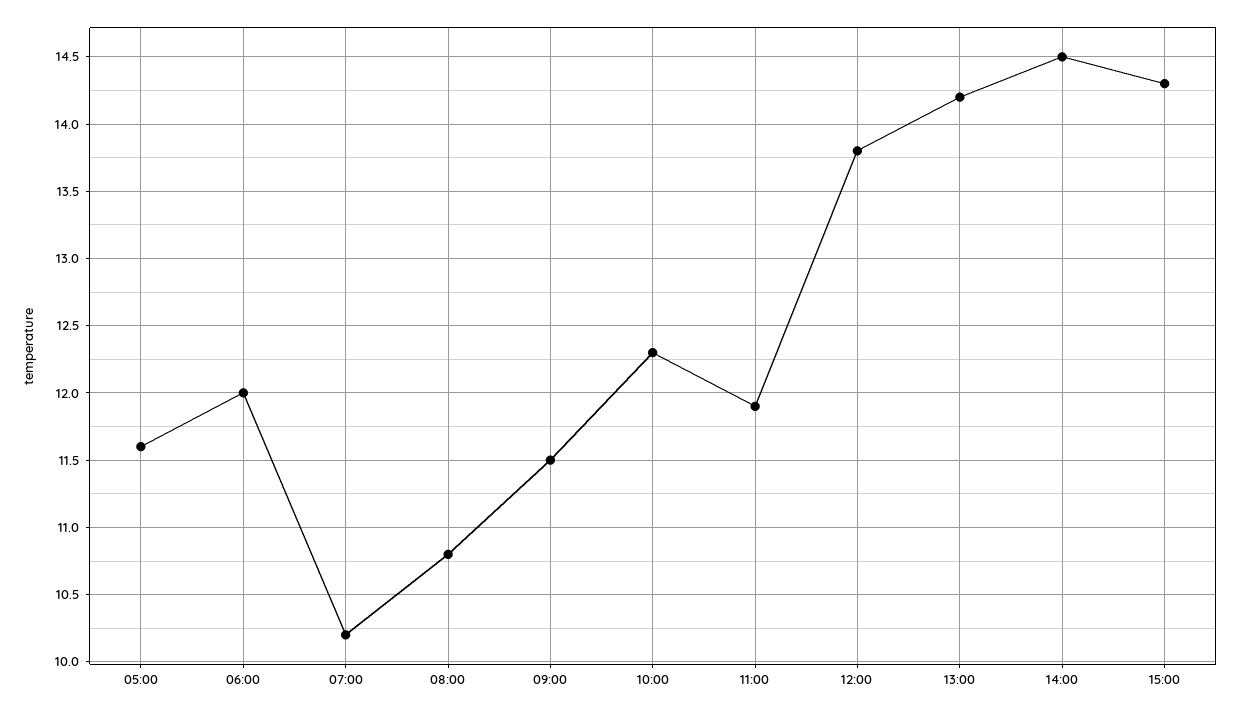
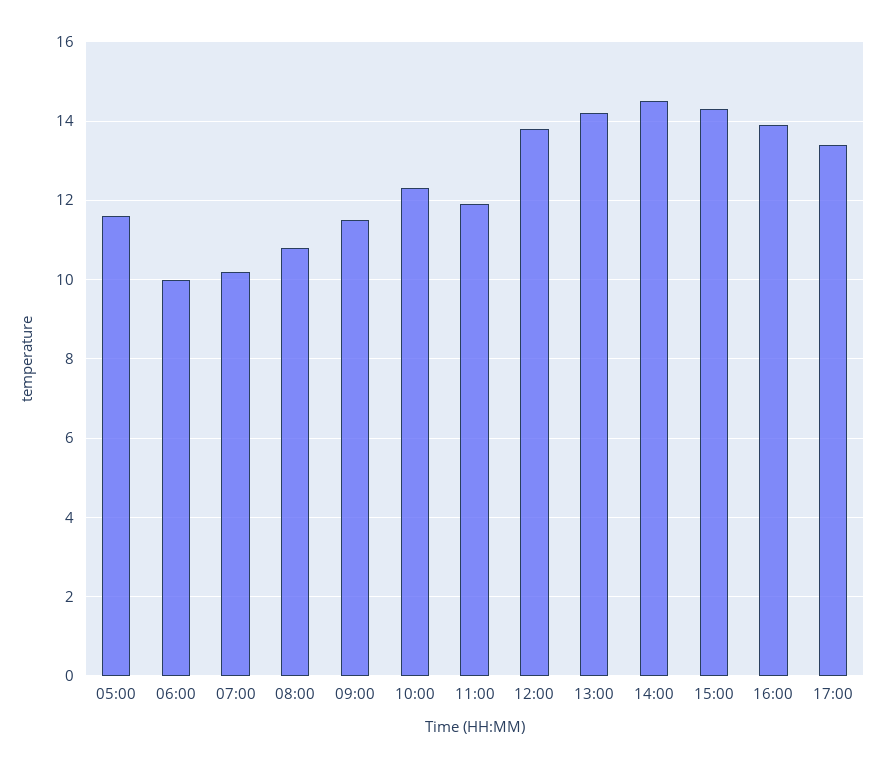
06:00: 12 -> 10
16:00: none -> 14
17:00: none -> 13.5

